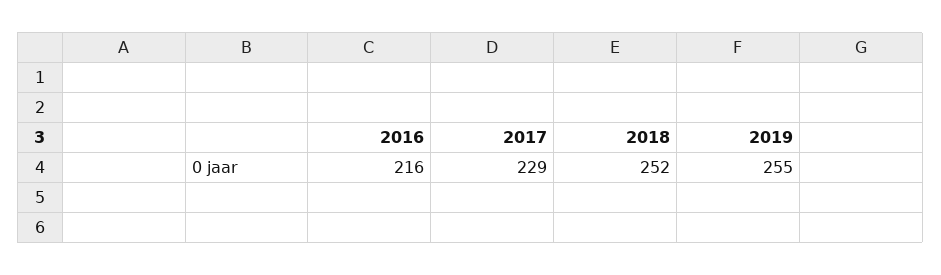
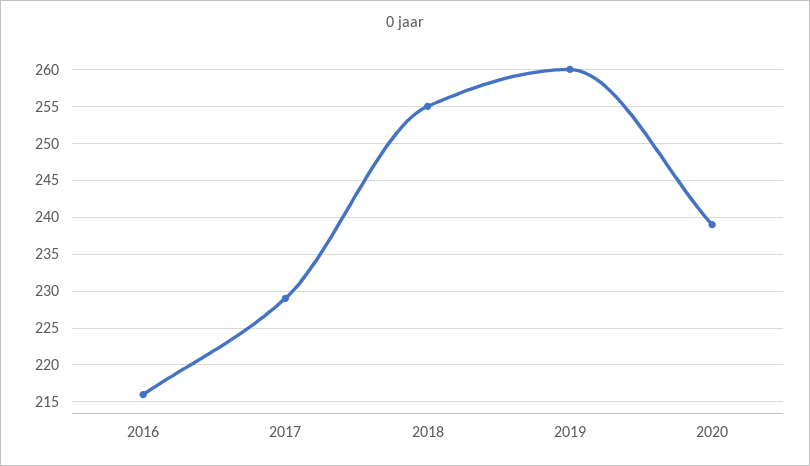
2018: 252 -> 255
2019: 255 -> 260
2020: none -> 239

